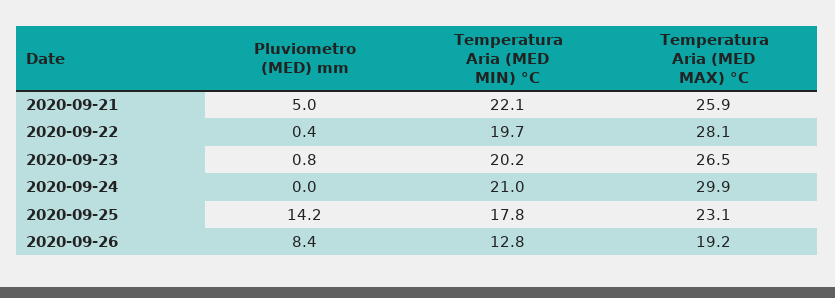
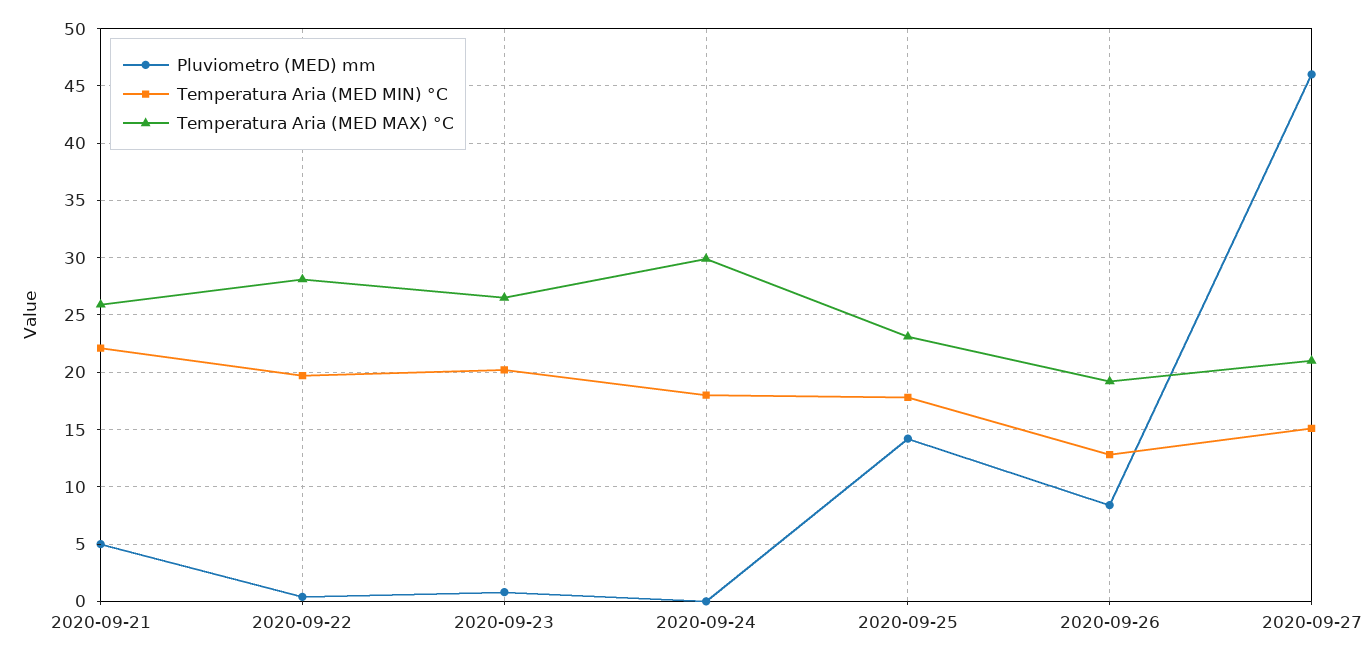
Temperatura Aria (MED MIN) °C, 2020-09-24: 21 -> 18
Pluviometro (MED) mm, 2020-09-27: none -> 46
Temperatura Aria (MED MIN) °C, 2020-09-27: none -> 15
Temperatura Aria (MED MAX) °C, 2020-09-27: none -> 21

